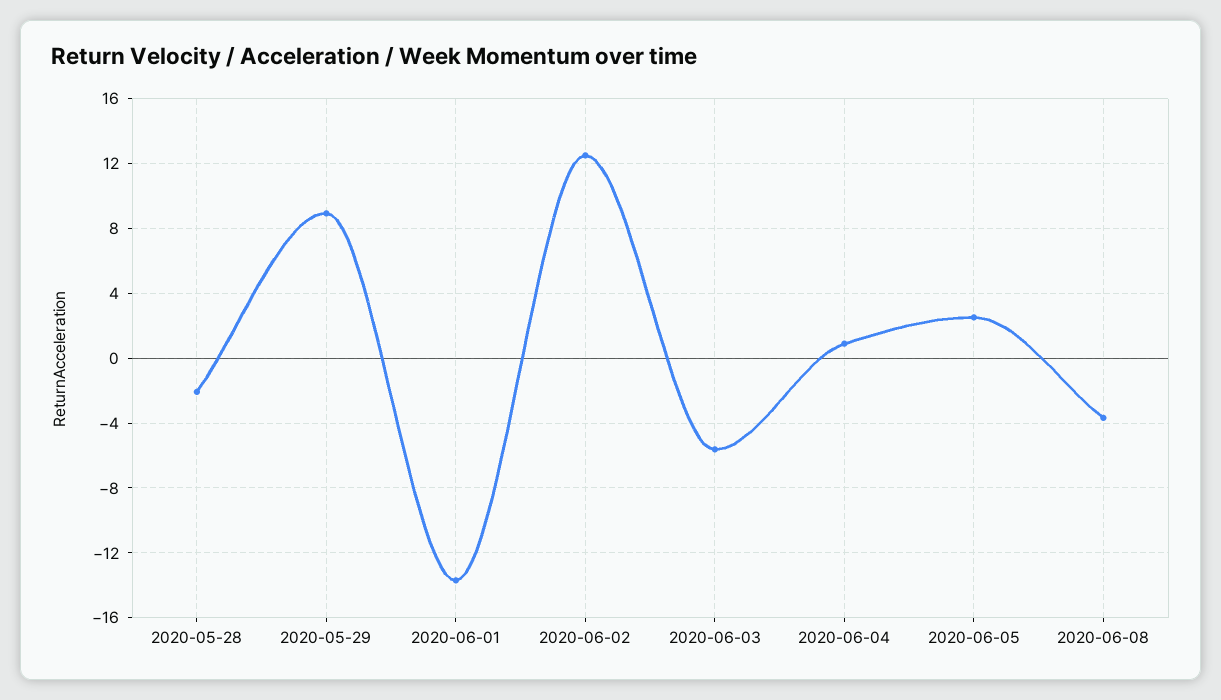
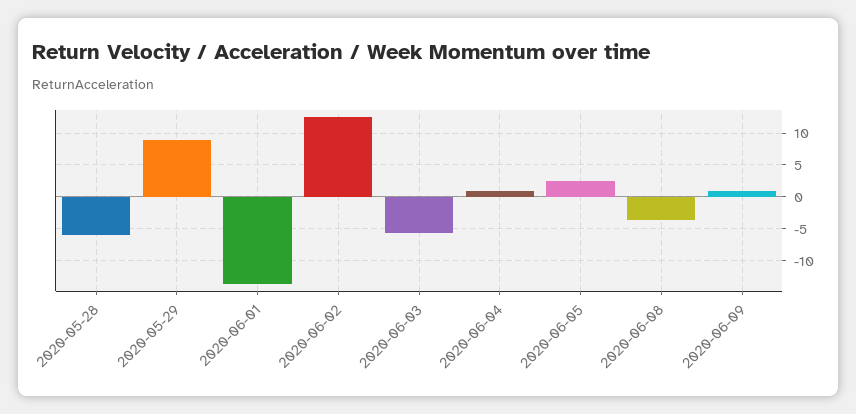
2020-05-28: -2 -> -6
2020-06-09: none -> 1

